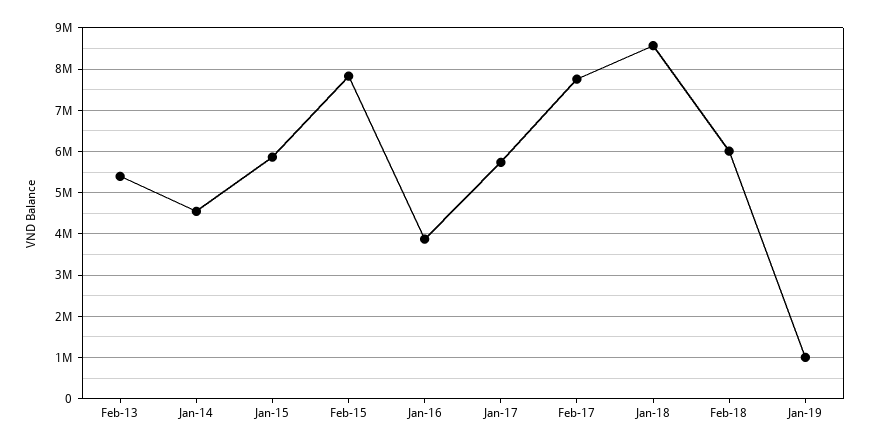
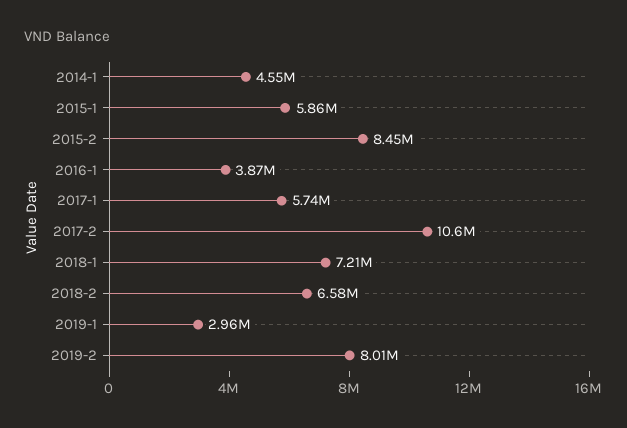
Feb-13: 5400000 -> none
Feb-15: 7800000 -> 8450000
Feb-17: 7800000 -> 10600000
Jan-18: 8600000 -> 7210000
Feb-18: 6000000 -> 6580000
Jan-19: 1000000 -> 2960000
2019-2: none -> 8010000

